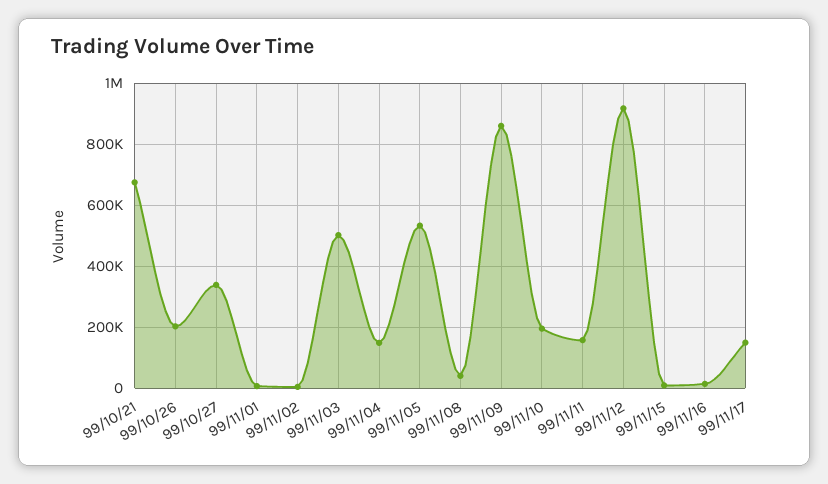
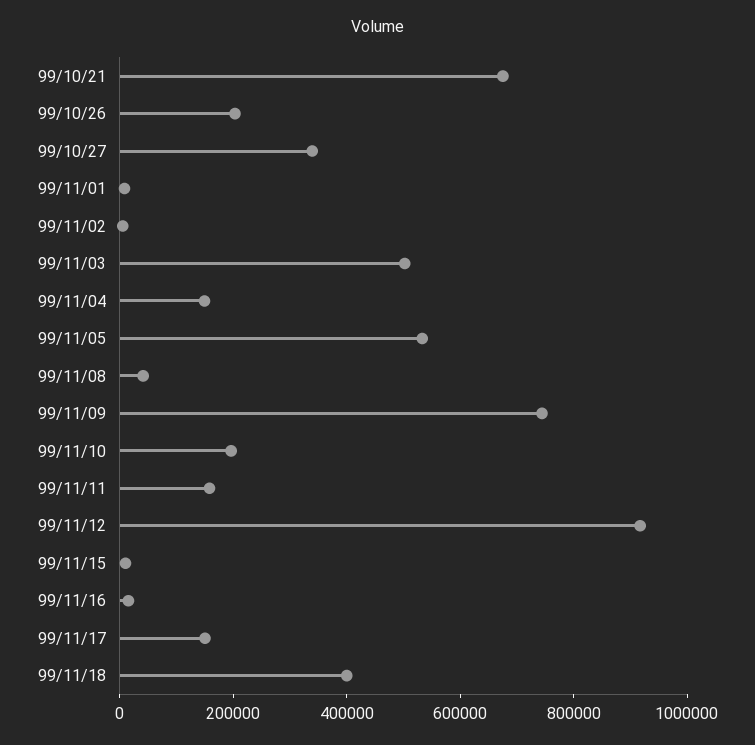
99/11/09: 860000 -> 750000
99/11/18: none -> 400000

